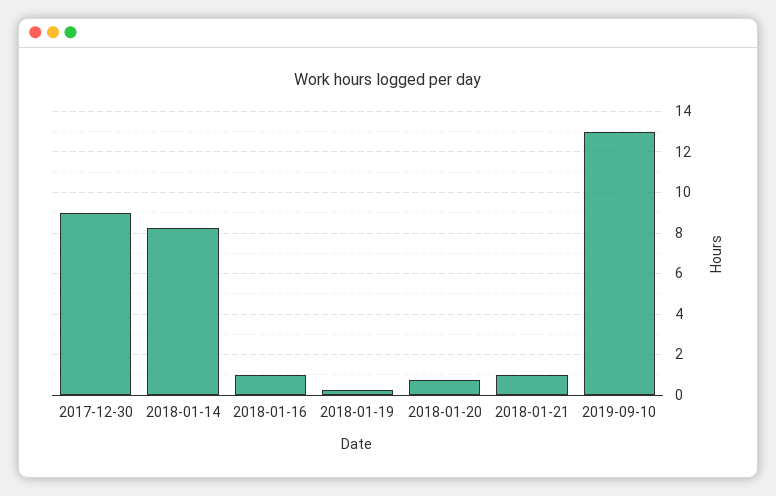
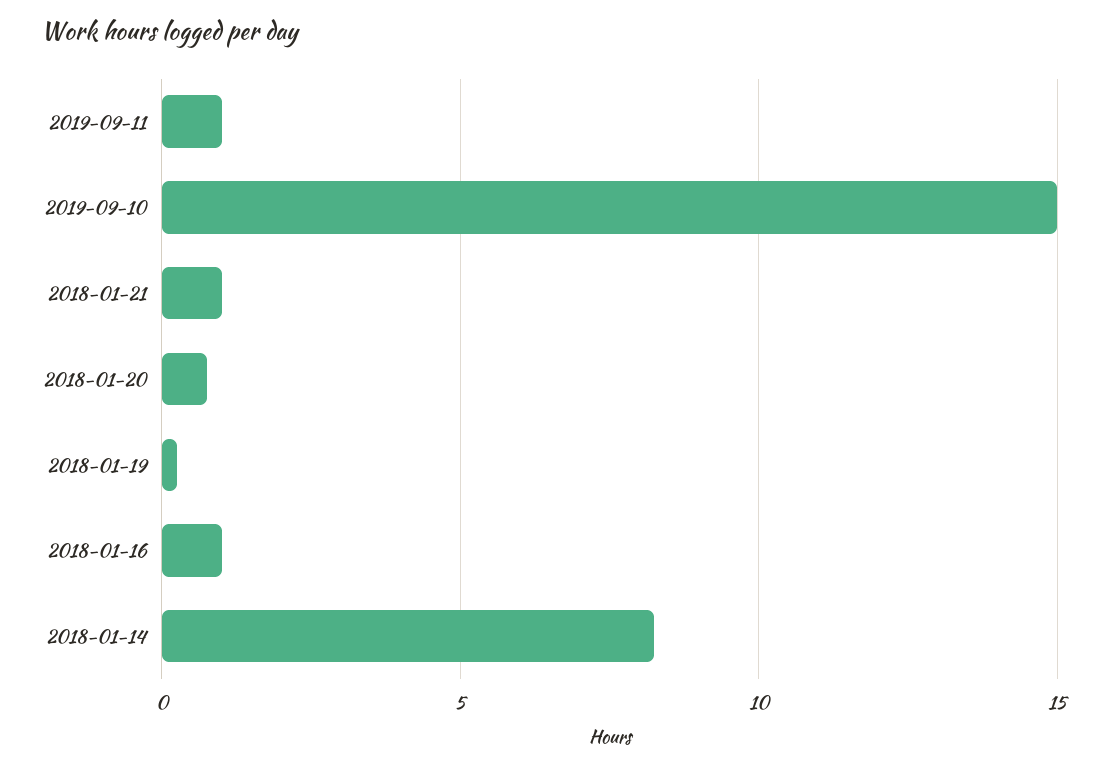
2017-12-30: 9 -> none
2019-09-10: 13 -> 15
2019-09-11: none -> 1

